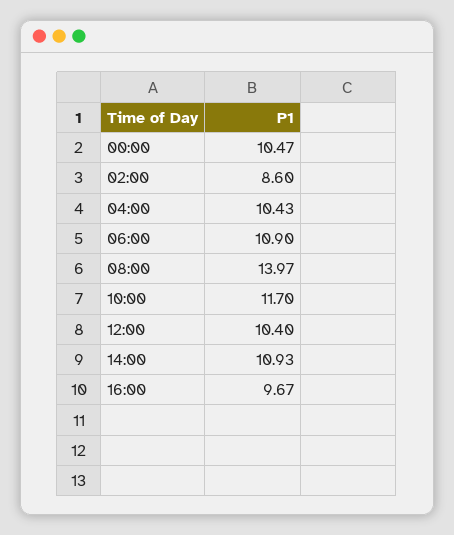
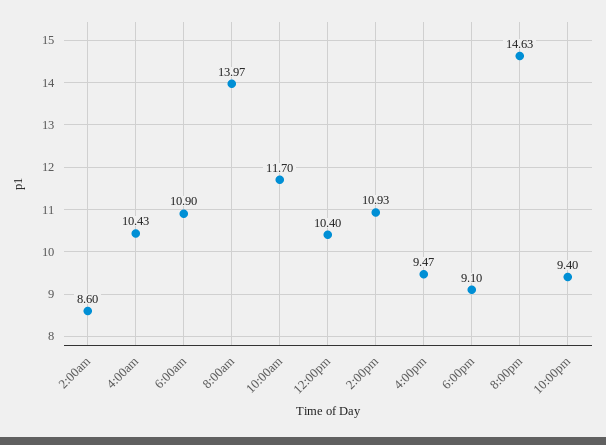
00:00: 10.47 -> none
16:00: 9.67 -> 9.47
6:00pm: none -> 9.1
8:00pm: none -> 14.63
10:00pm: none -> 9.4

